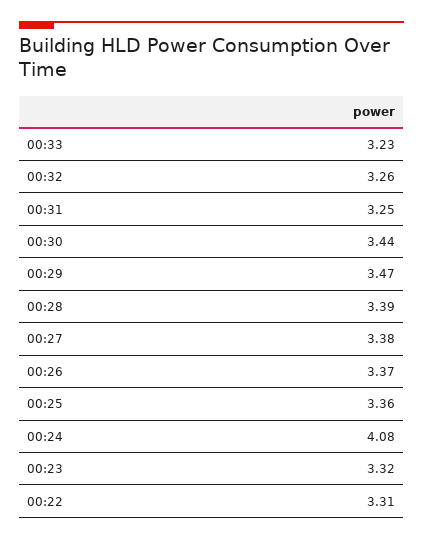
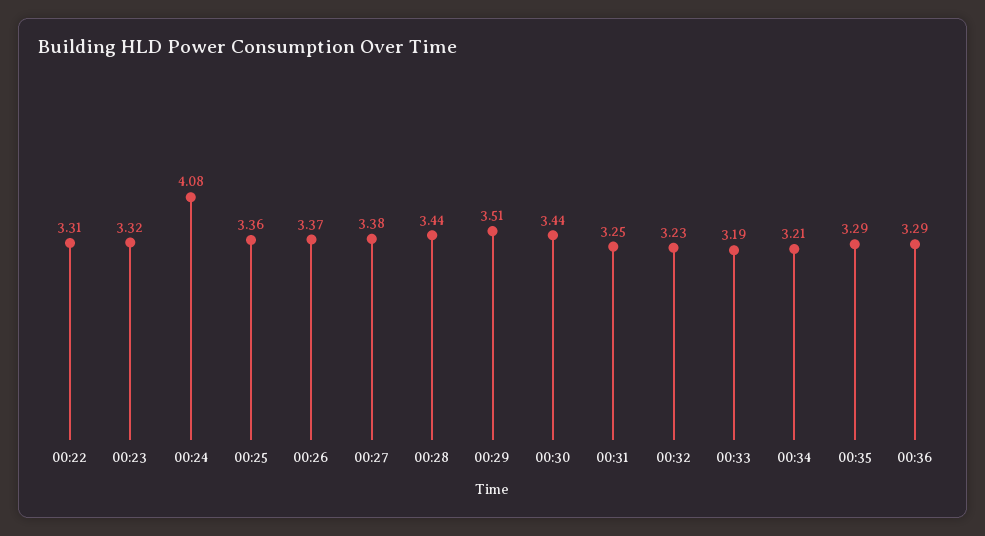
00:33: 3.23 -> 3.19
00:32: 3.26 -> 3.23
00:29: 3.47 -> 3.51
00:28: 3.39 -> 3.44
00:34: none -> 3.21
00:35: none -> 3.29
00:36: none -> 3.29

